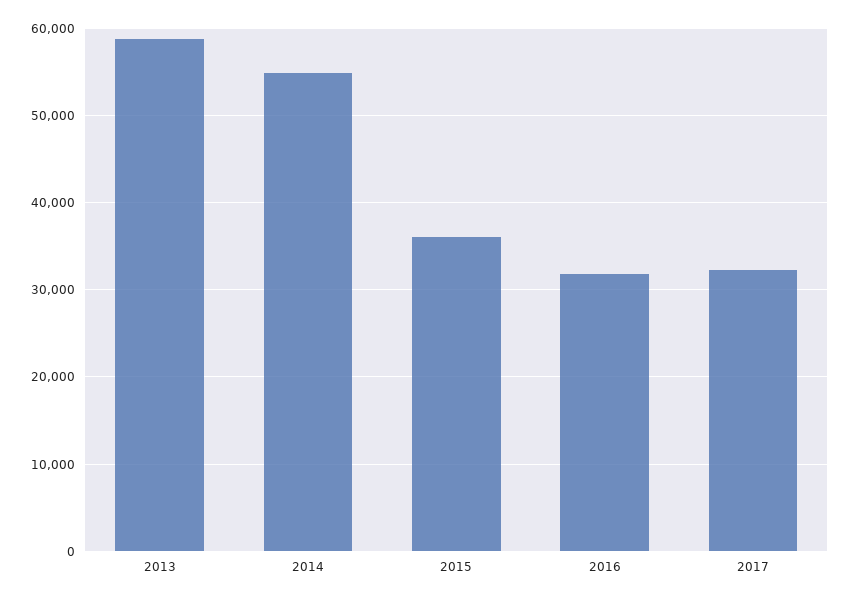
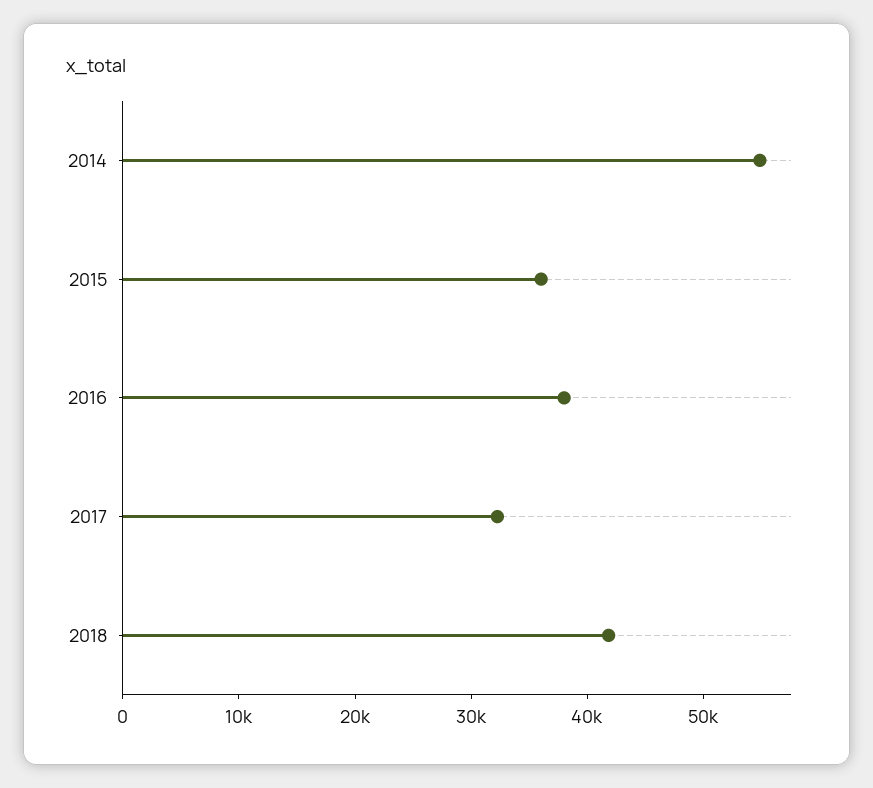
2013: 59000 -> none
2016: 32000 -> 38000
2018: none -> 42000

